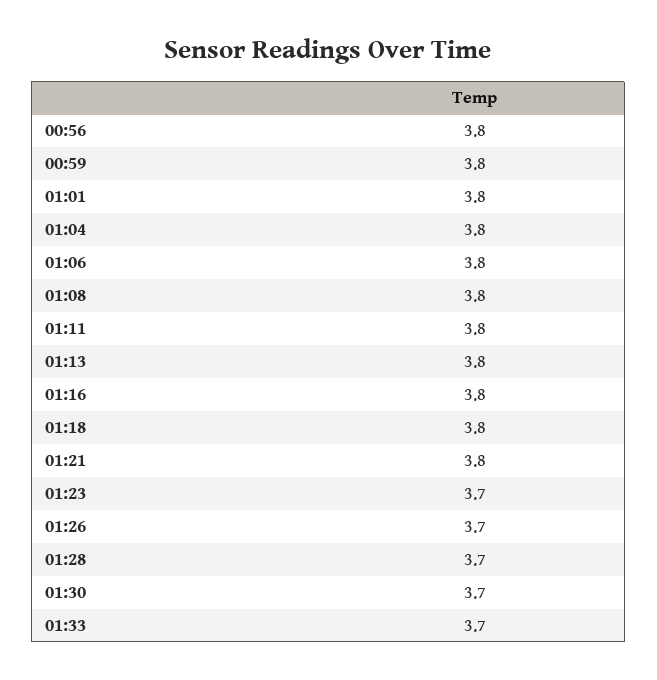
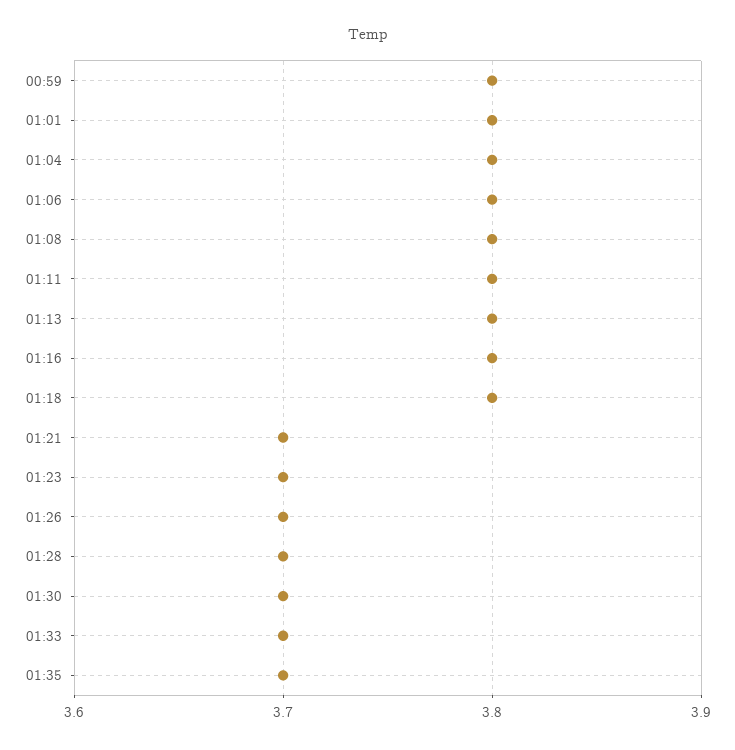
00:56: 3.8 -> none
01:21: 3.8 -> 3.7
01:35: none -> 3.7

